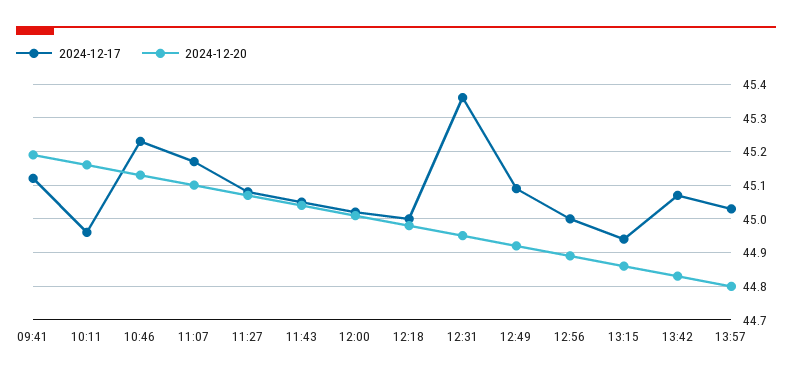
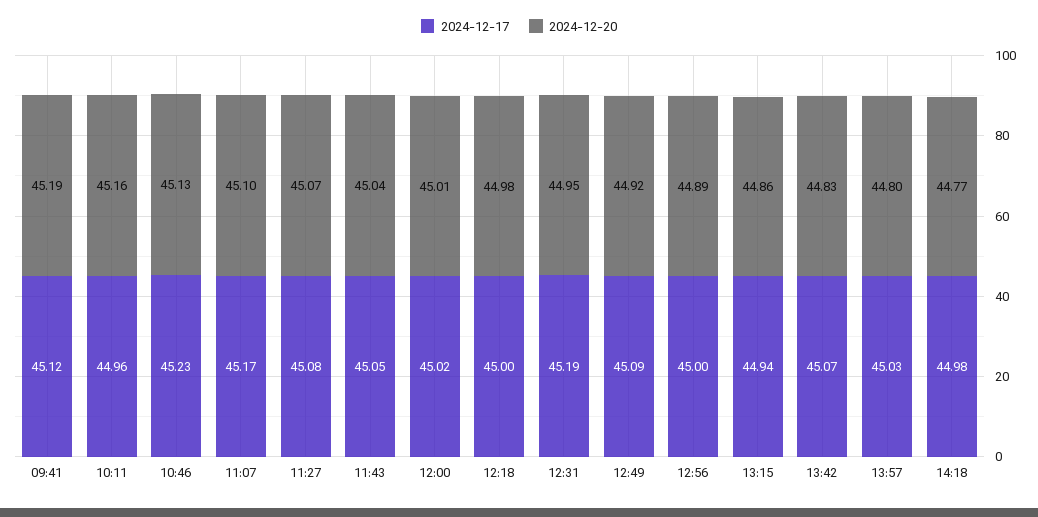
2024-12-17, 12:31: 45.35 -> 45.19
2024-12-17, 14:18: none -> 44.98
2024-12-20, 14:18: none -> 44.77

